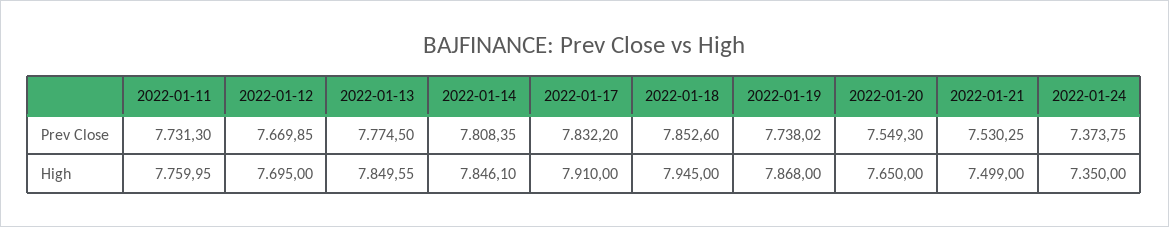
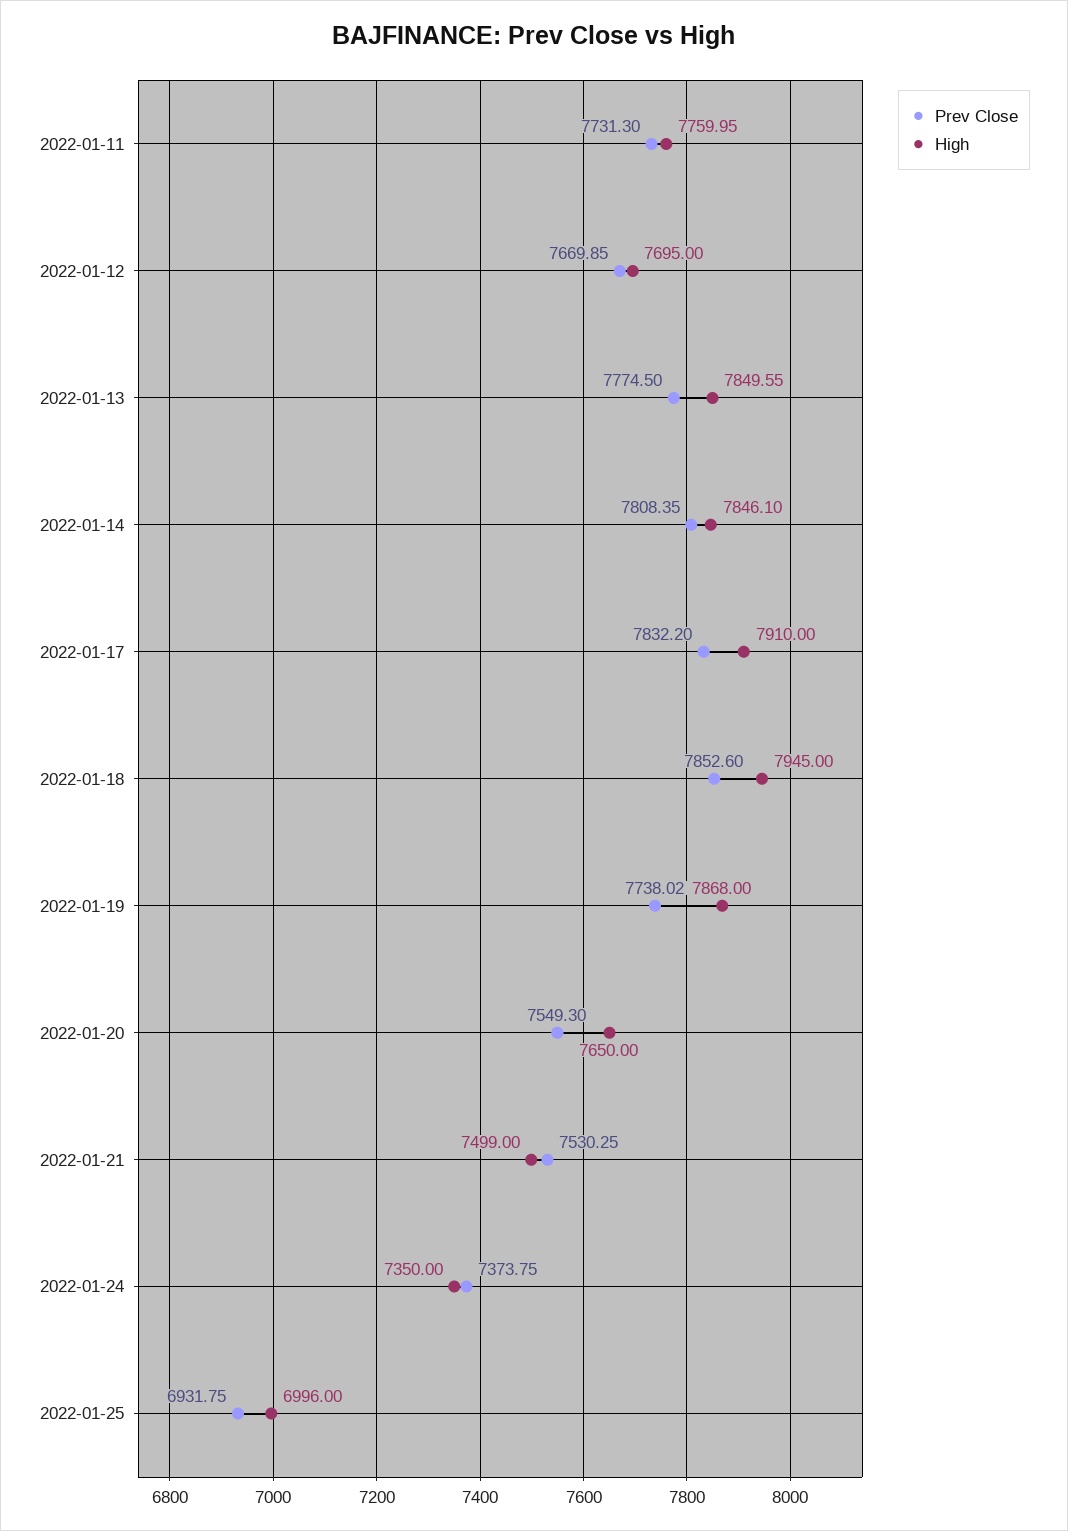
Prev Close, 2022-01-25: none -> 6931.75
High, 2022-01-25: none -> 6996

